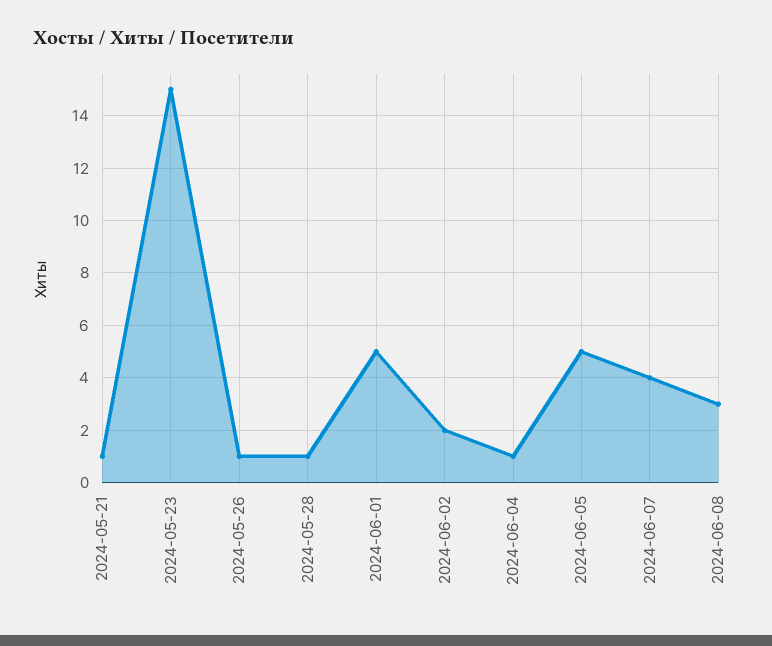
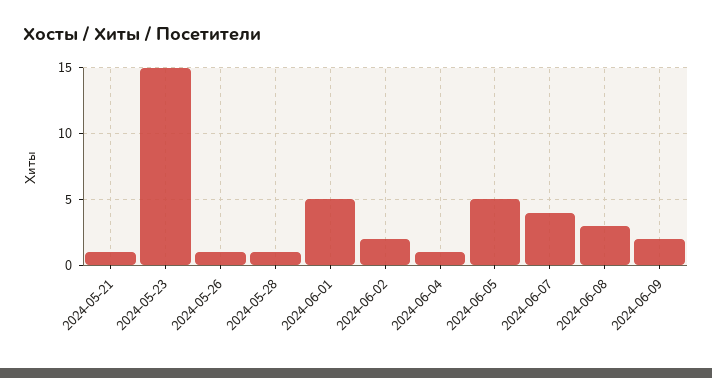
2024-06-09: none -> 2

